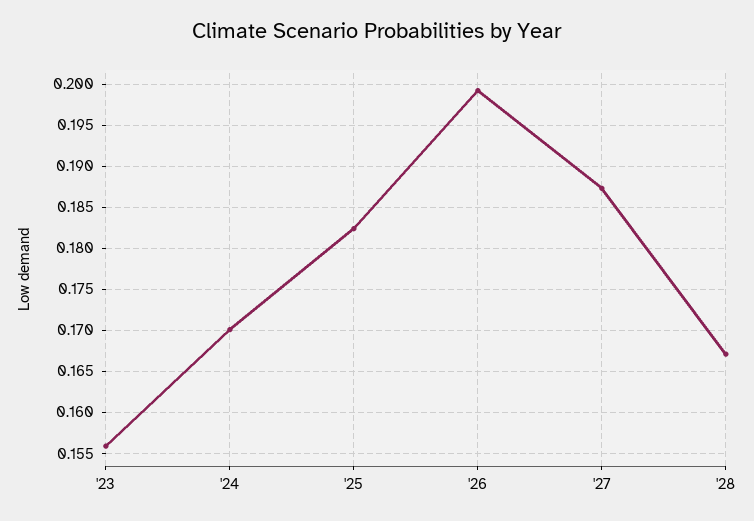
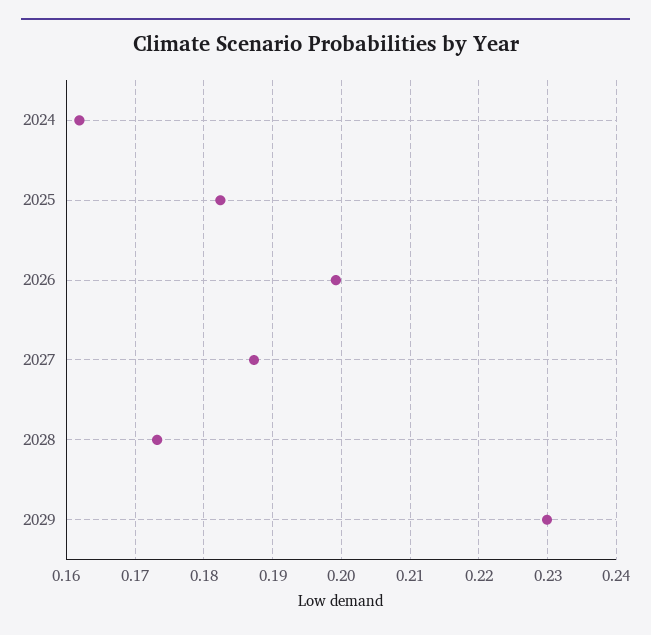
'23: 0.156 -> none
'24: 0.17 -> 0.162
'28: 0.167 -> 0.173
2029: none -> 0.23

